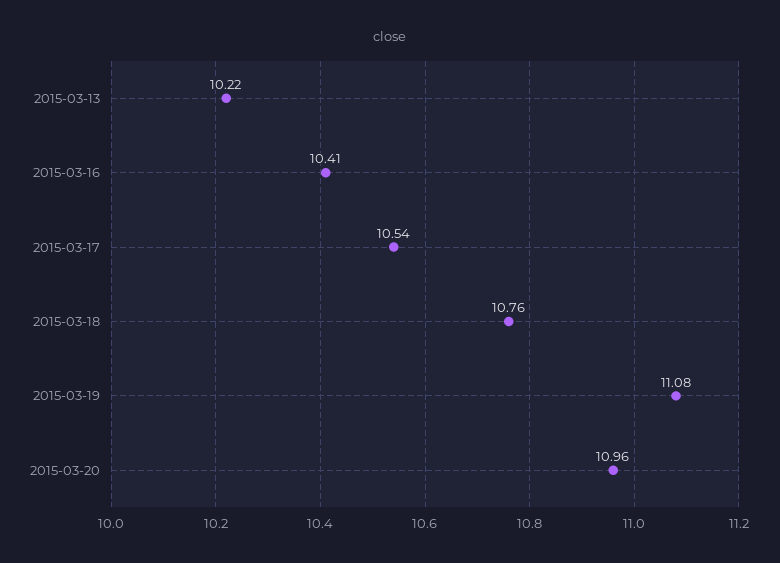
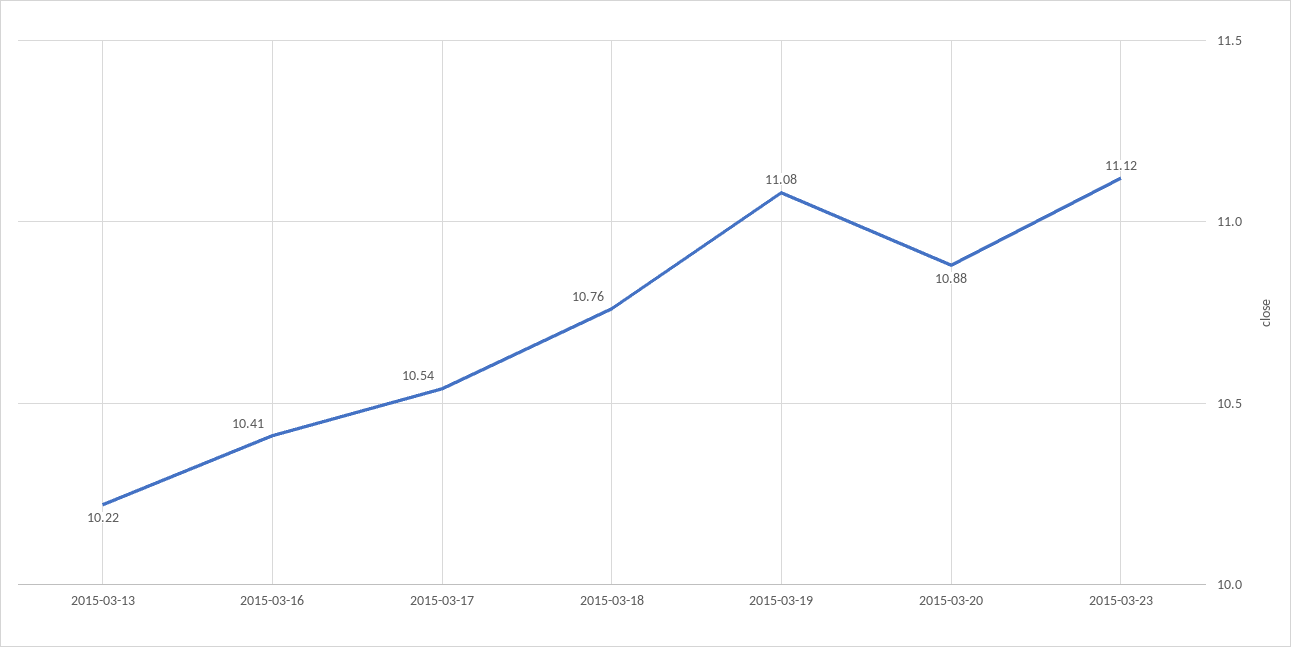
2015-03-20: 10.96 -> 10.88
2015-03-23: none -> 11.12

